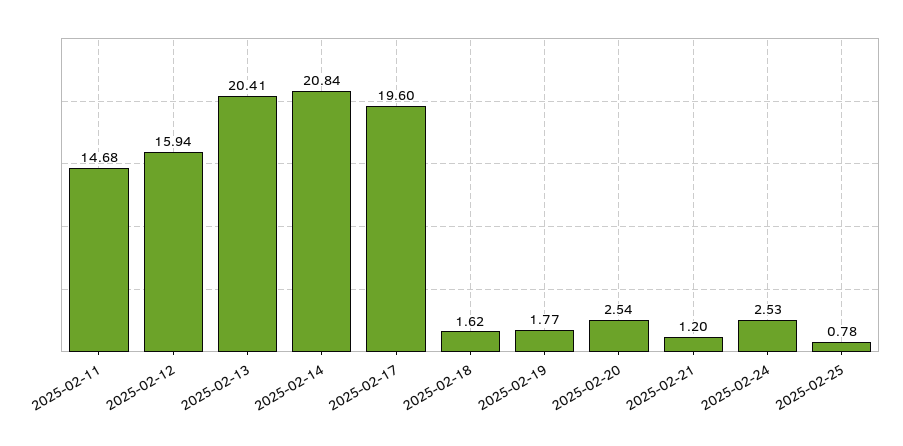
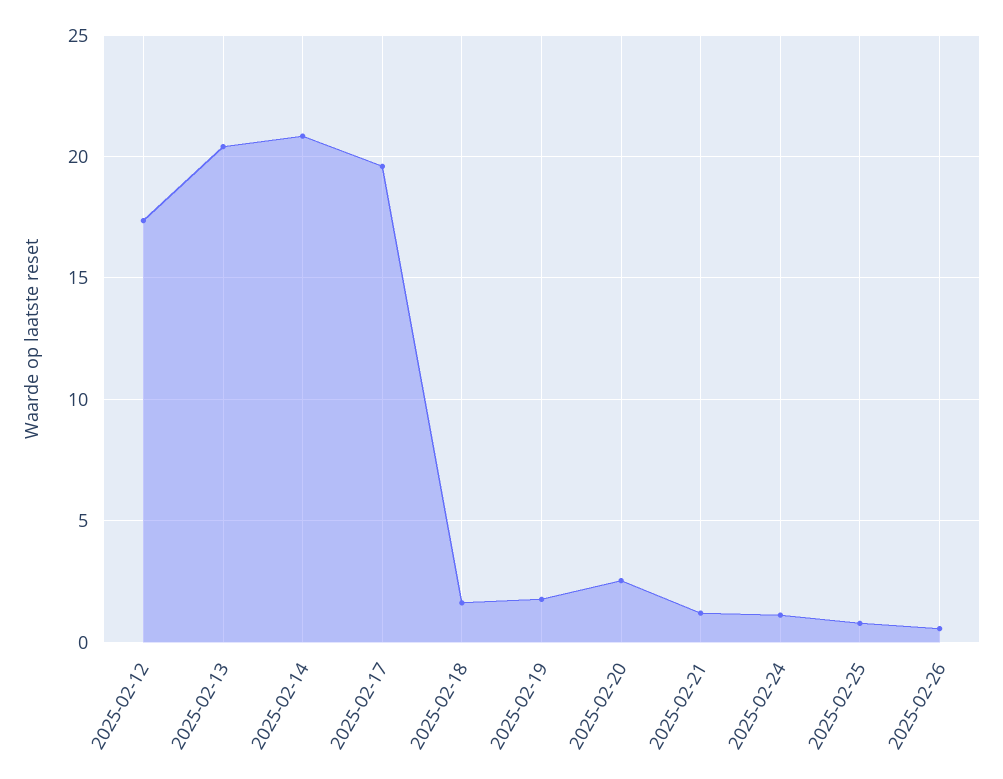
2025-02-11: 14.68 -> none
2025-02-12: 15.94 -> 17.5
2025-02-24: 2.53 -> 1
2025-02-26: none -> 0.5

